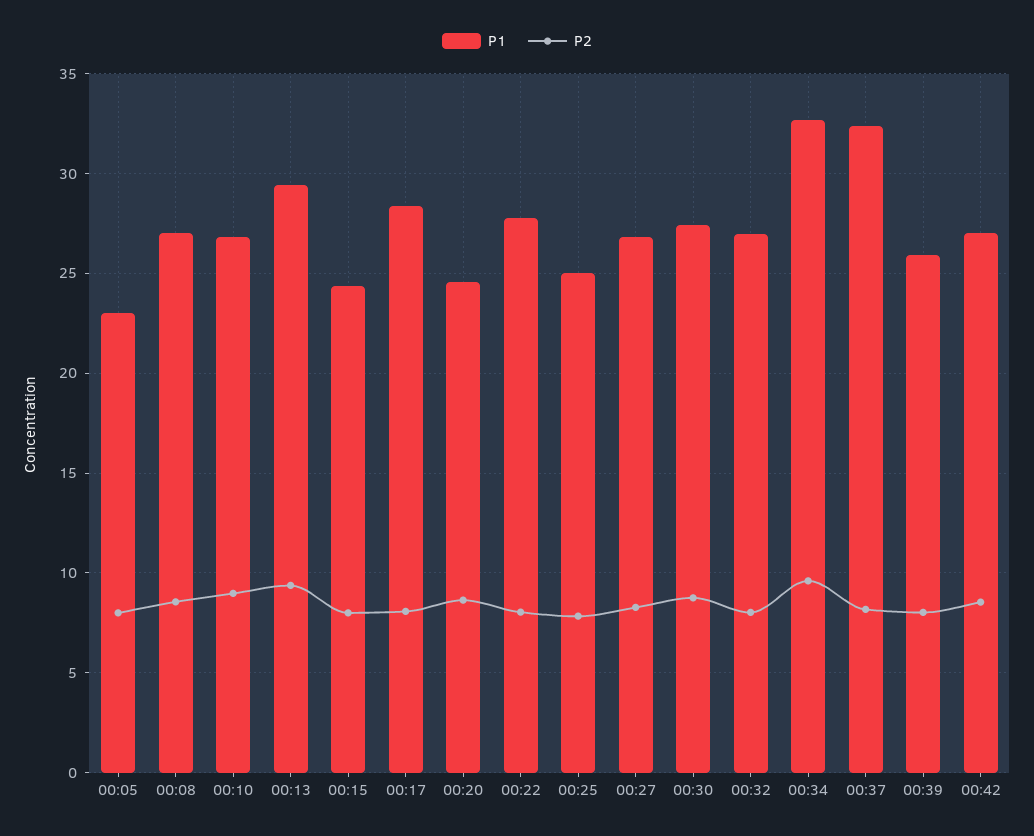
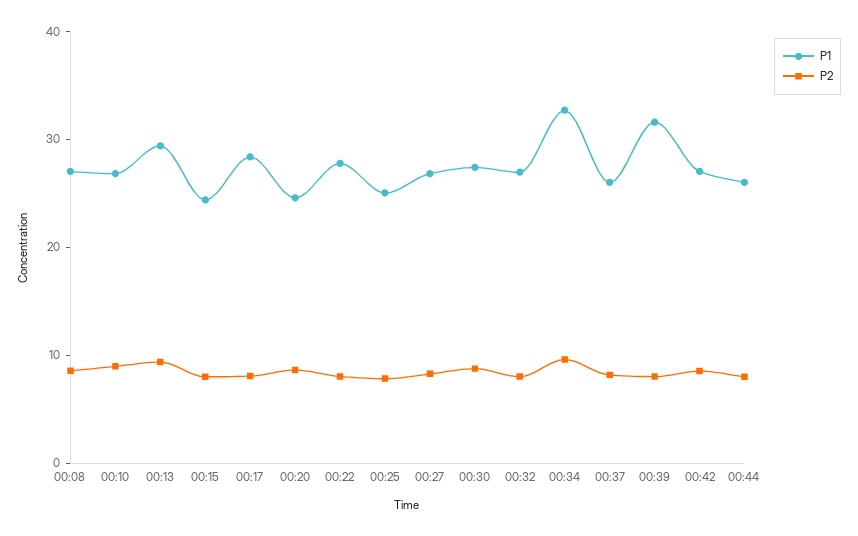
P1, 00:05: 23 -> none
P2, 00:05: 8 -> none
P1, 00:37: 32.5 -> 26
P1, 00:39: 26 -> 32
P1, 00:44: none -> 26
P2, 00:44: none -> 8

